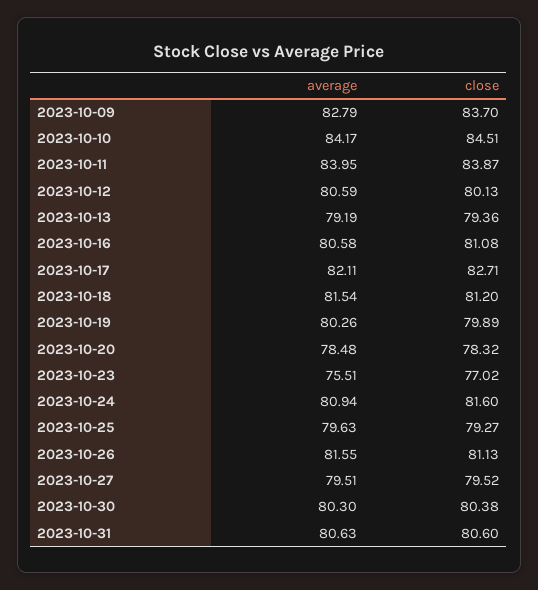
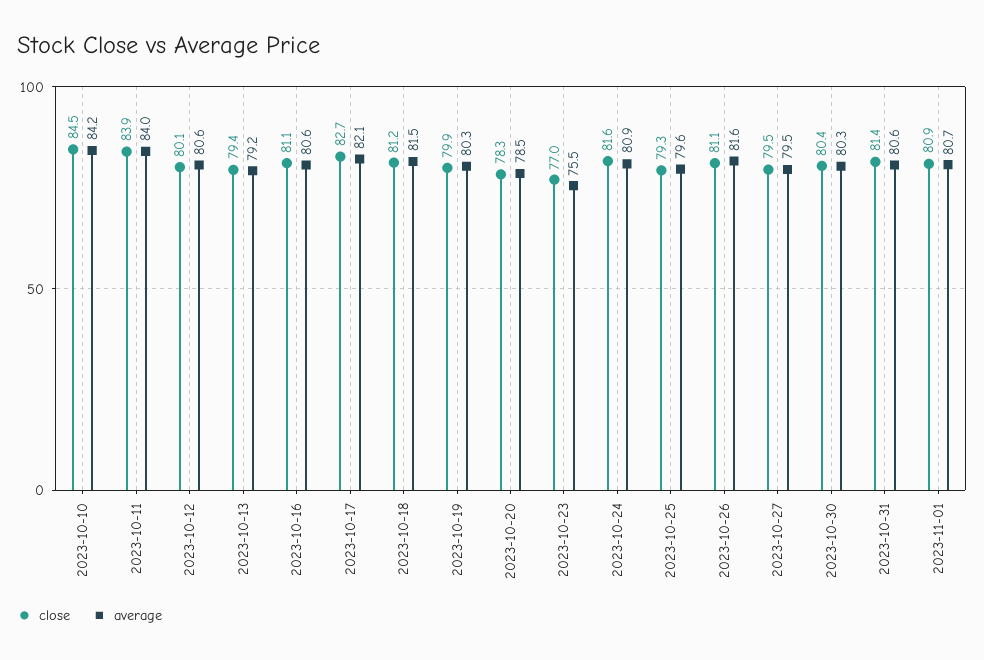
average, 2023-10-09: 82.79 -> none
close, 2023-10-09: 83.7 -> none
close, 2023-10-31: 80.6 -> 81.4
close, 2023-11-01: none -> 80.9
average, 2023-11-01: none -> 80.7

